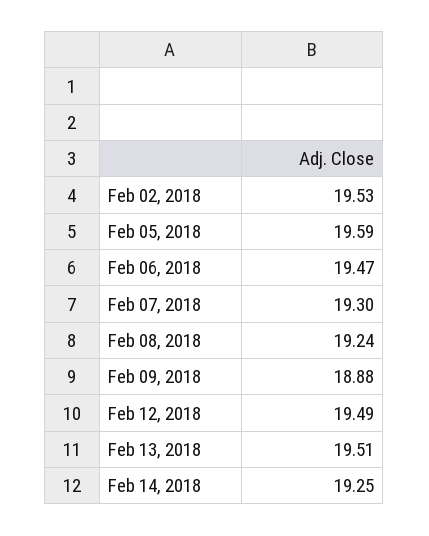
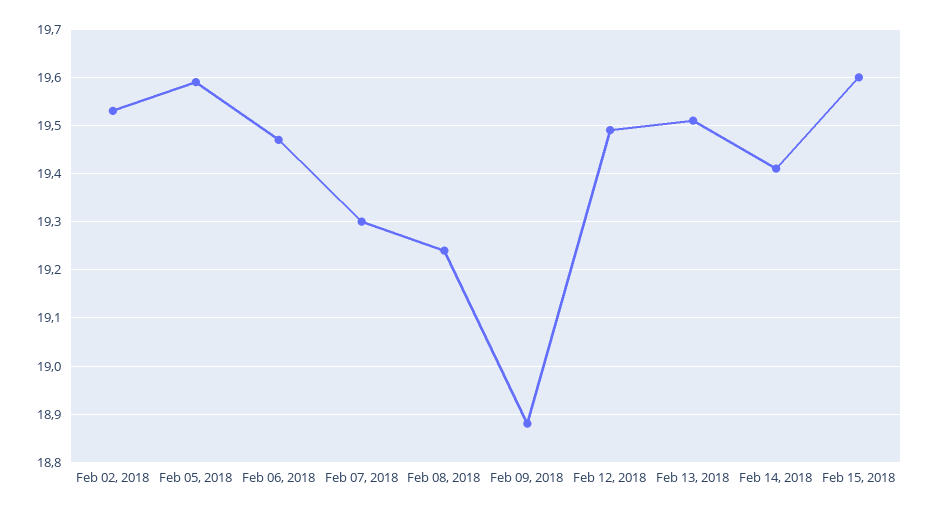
Feb 14, 2018: 19.25 -> 19.4
Feb 15, 2018: none -> 19.6

